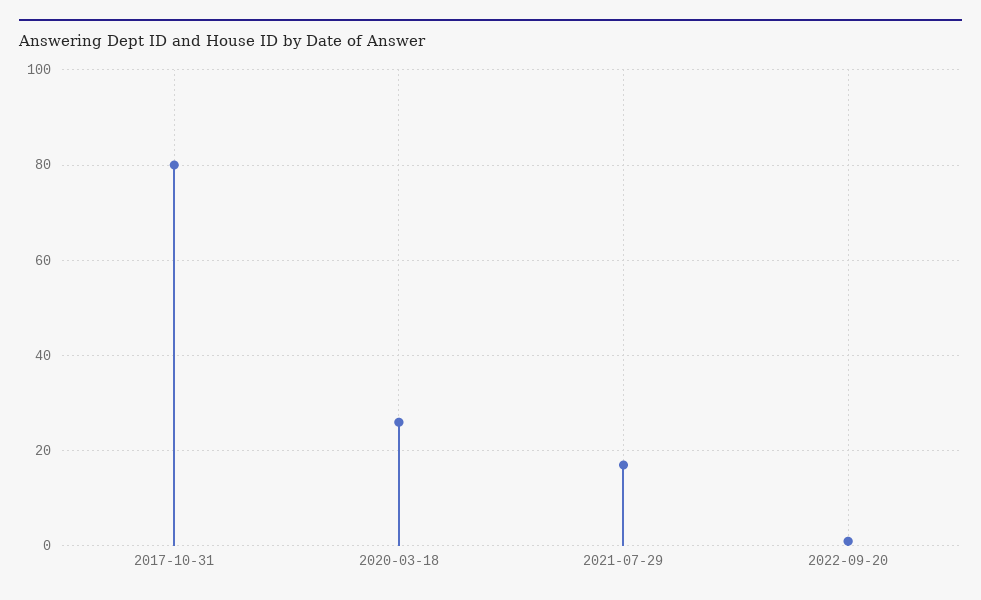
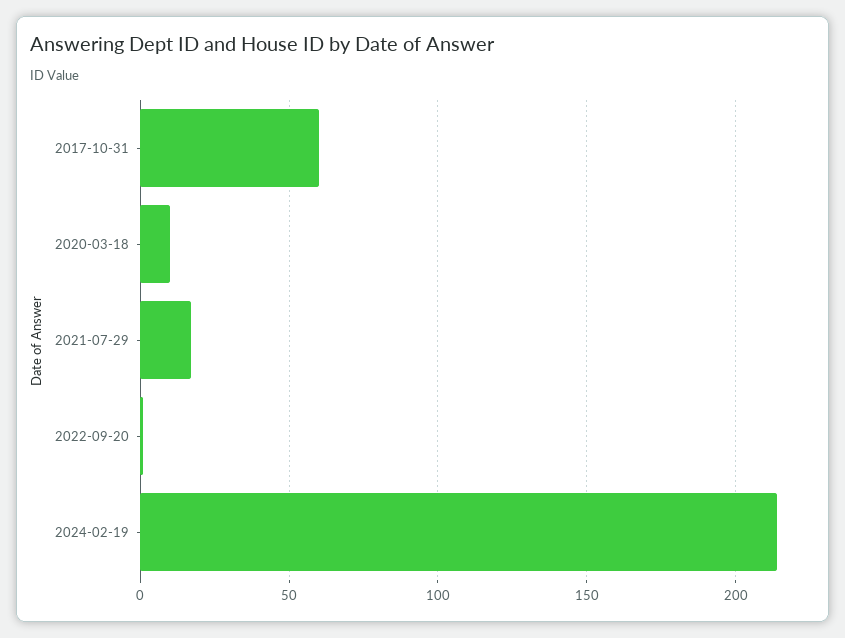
2017-10-31: 80 -> 60
2020-03-18: 25 -> 10
2024-02-19: none -> 215

